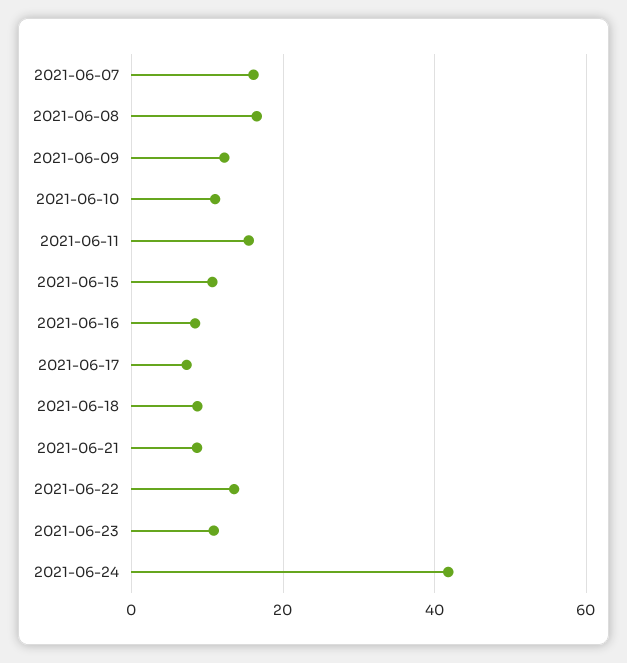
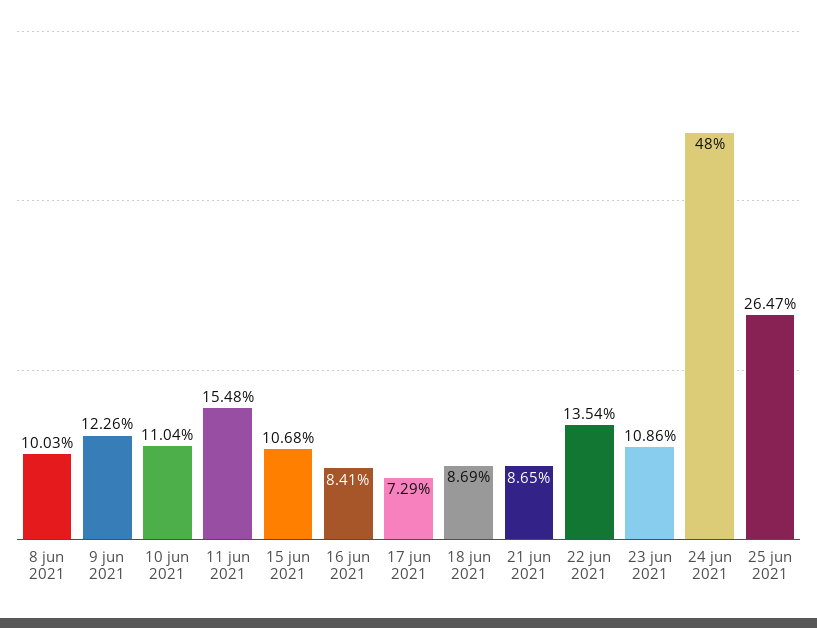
2021-06-07: 16 -> none
2021-06-08: 16 -> 10.03
2021-06-24: 42 -> 48
25 jun 2021: none -> 26.47

